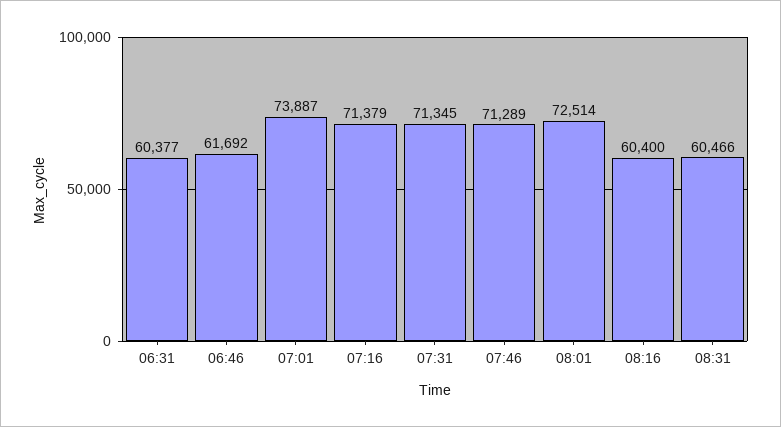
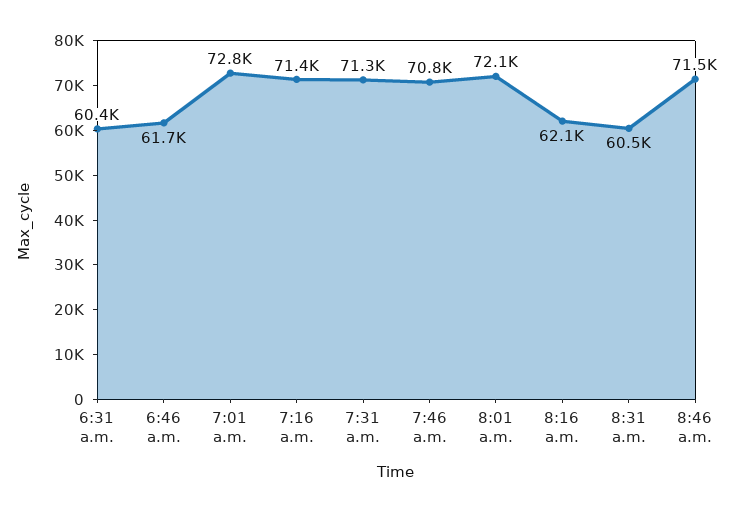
07:01: 73887 -> 72800
07:46: 71289 -> 70800
08:01: 72514 -> 72100
08:16: 60400 -> 62100
8:46 a.m.: none -> 71500

